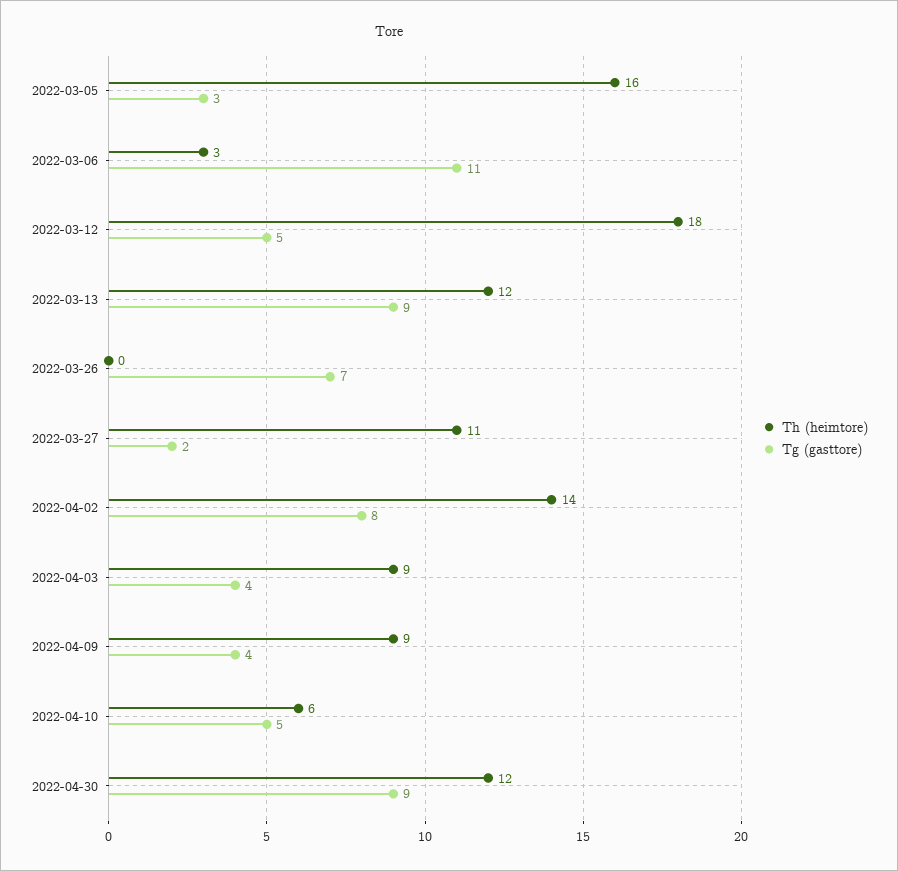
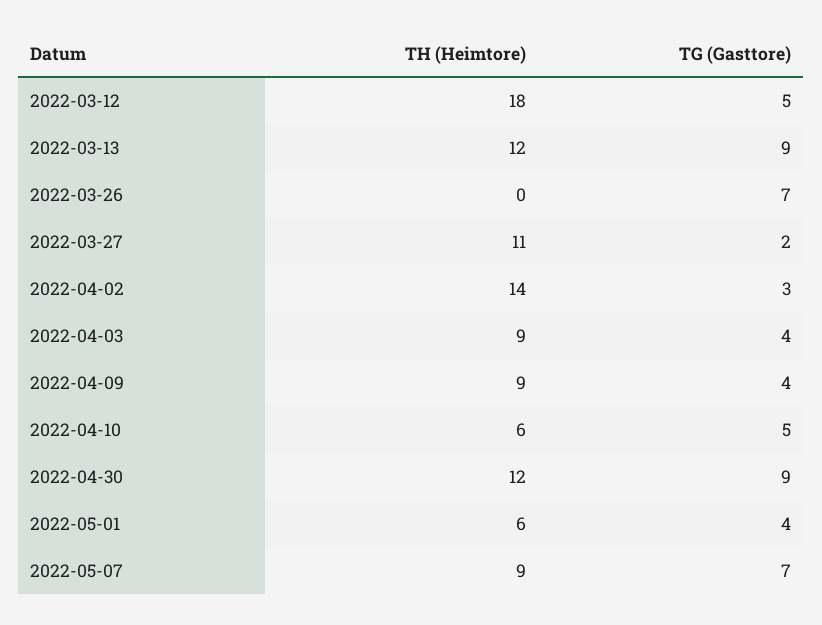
Th (heimtore), 2022-03-05: 16 -> none
Tg (gasttore), 2022-03-05: 3 -> none
Th (heimtore), 2022-03-06: 3 -> none
Tg (gasttore), 2022-03-06: 11 -> none
Tg (gasttore), 2022-04-02: 8 -> 3
Th (heimtore), 2022-05-01: none -> 6
Tg (gasttore), 2022-05-01: none -> 4
Th (heimtore), 2022-05-07: none -> 9
Tg (gasttore), 2022-05-07: none -> 7

